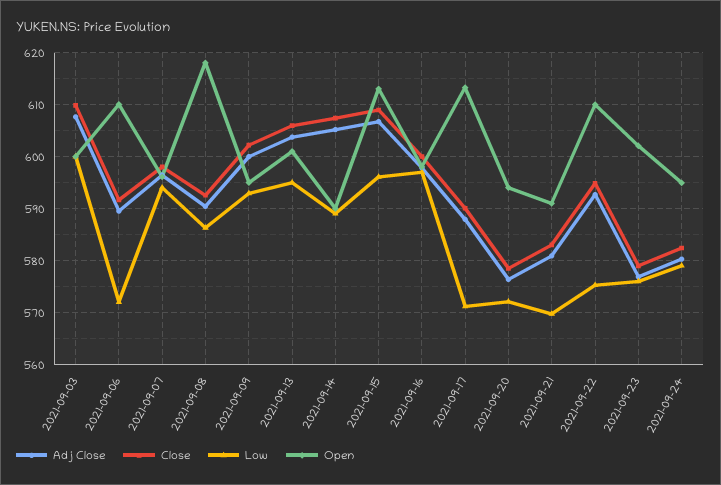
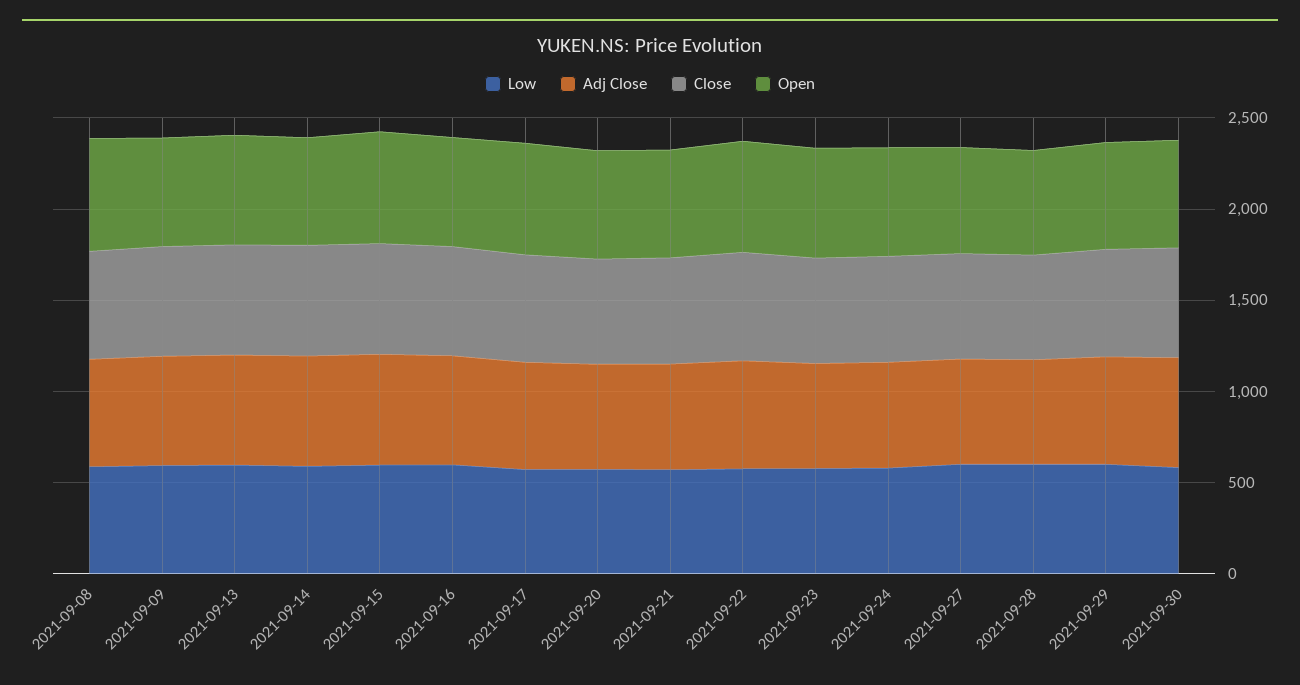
Adj Close, 2021-09-03: 608 -> none
Close, 2021-09-03: 610 -> none
Low, 2021-09-03: 600 -> none
Open, 2021-09-03: 600 -> none
Adj Close, 2021-09-06: 590 -> none
Close, 2021-09-06: 592 -> none
Low, 2021-09-06: 572 -> none
Open, 2021-09-06: 610 -> none
Adj Close, 2021-09-07: 596 -> none
Close, 2021-09-07: 598 -> none
Low, 2021-09-07: 594 -> none
Open, 2021-09-07: 596 -> none
Low, 2021-09-27: none -> 600
Adj Close, 2021-09-27: none -> 600
Close, 2021-09-27: none -> 600
Open, 2021-09-27: none -> 600
Low, 2021-09-28: none -> 600
Adj Close, 2021-09-28: none -> 600
Close, 2021-09-28: none -> 600
Open, 2021-09-28: none -> 600
Low, 2021-09-29: none -> 600
Adj Close, 2021-09-29: none -> 600
Close, 2021-09-29: none -> 600
Open, 2021-09-29: none -> 600
Low, 2021-09-30: none -> 600
Adj Close, 2021-09-30: none -> 600
Close, 2021-09-30: none -> 600
Open, 2021-09-30: none -> 600

